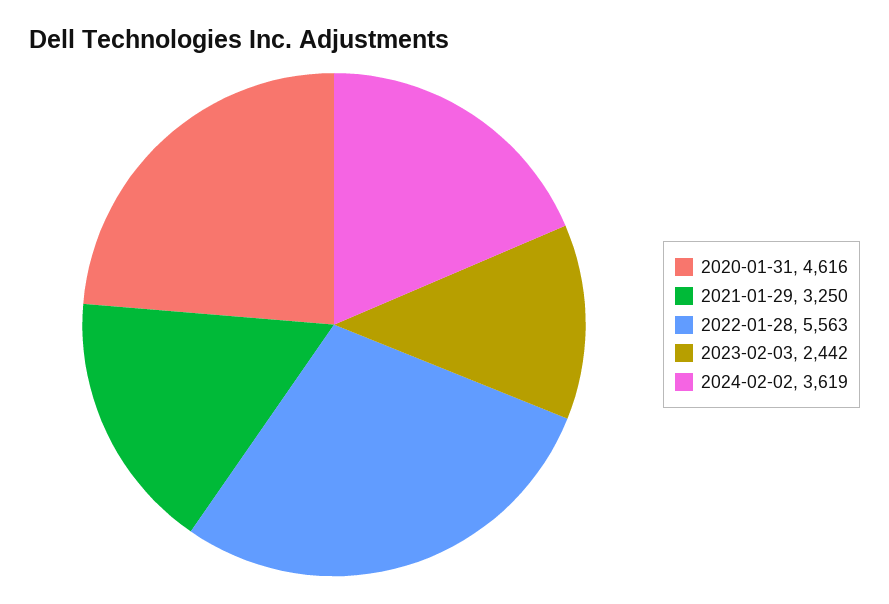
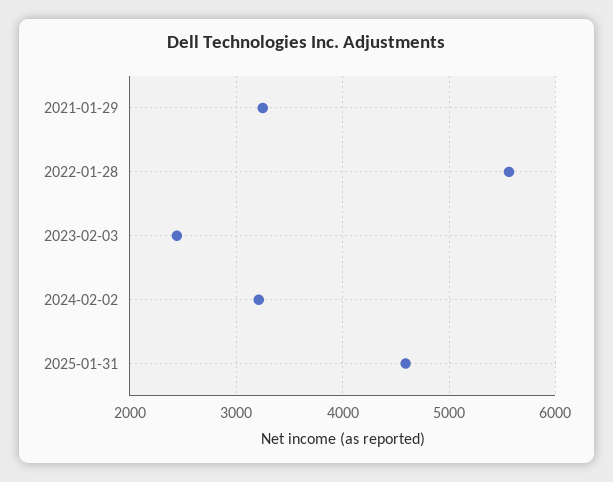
2020-01-31: 4616 -> none
2024-02-02: 3619 -> 3200
2025-01-31: none -> 4600

